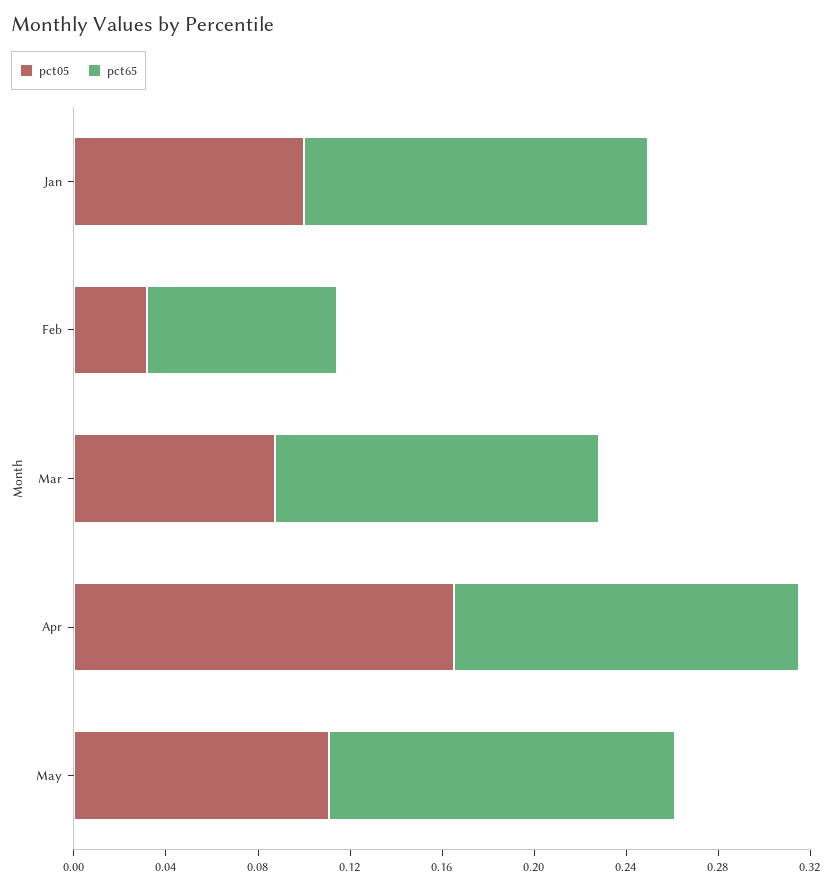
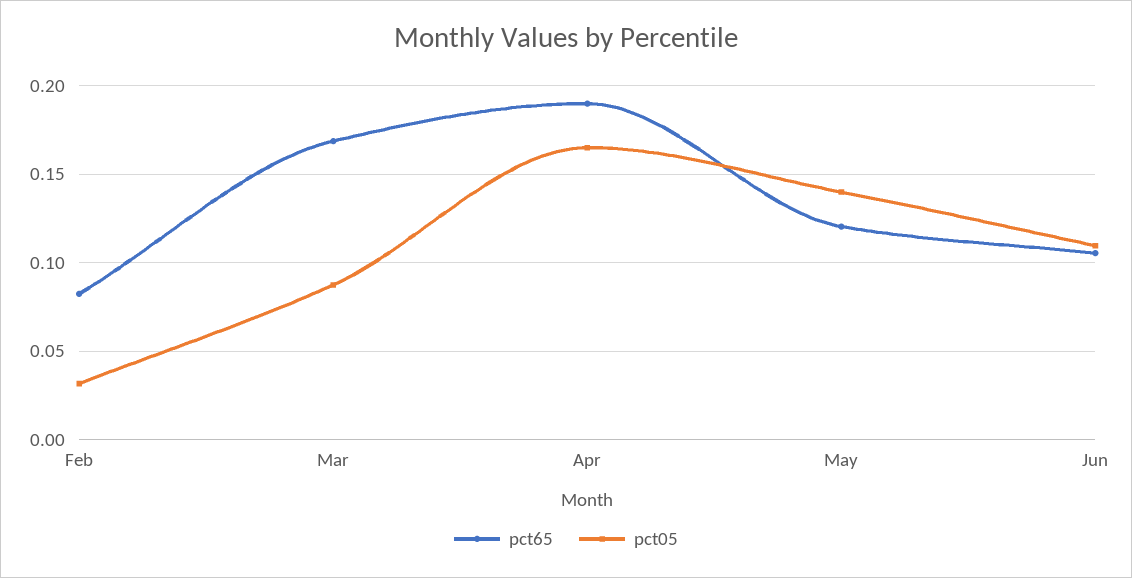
pct05, Jan: 0.1 -> none
pct65, Jan: 0.15 -> none
pct65, Mar: 0.14 -> 0.17
pct65, Apr: 0.15 -> 0.19
pct05, May: 0.11 -> 0.14
pct65, May: 0.15 -> 0.12
pct65, Jun: none -> 0.105
pct05, Jun: none -> 0.11

